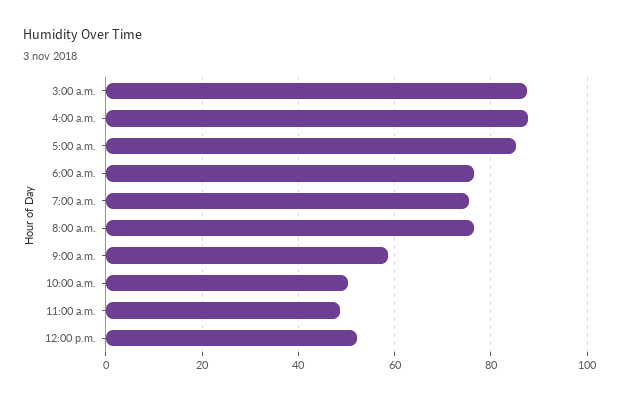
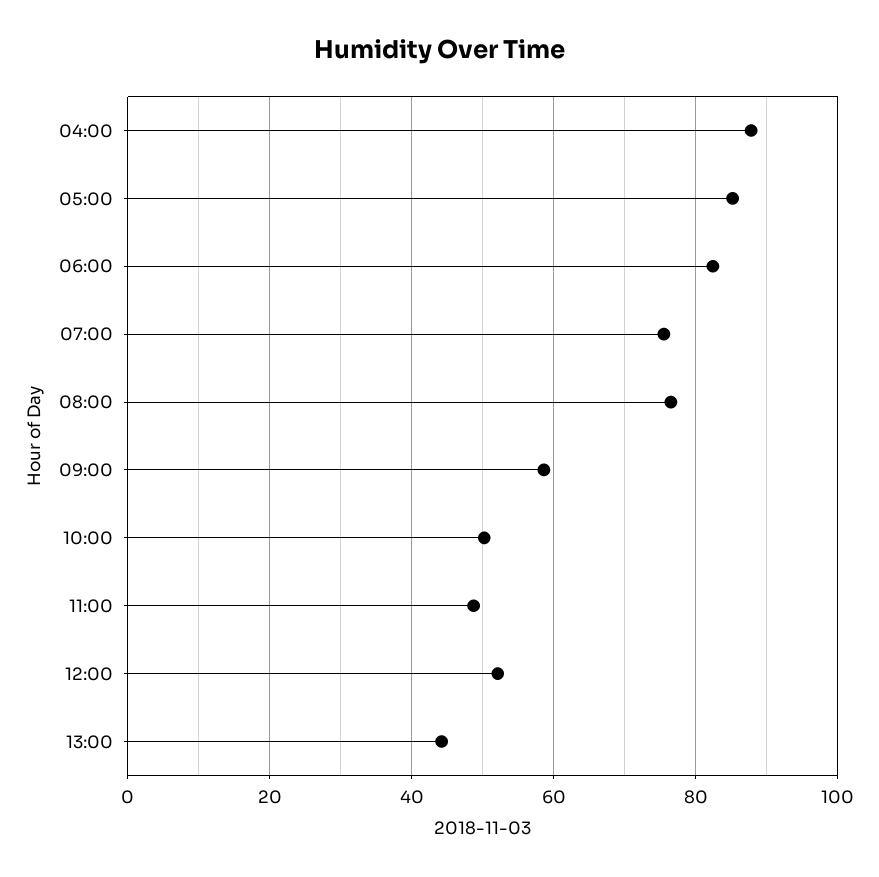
3:00 a.m.: 88 -> none
6:00 a.m.: 76 -> 82
13:00: none -> 44

